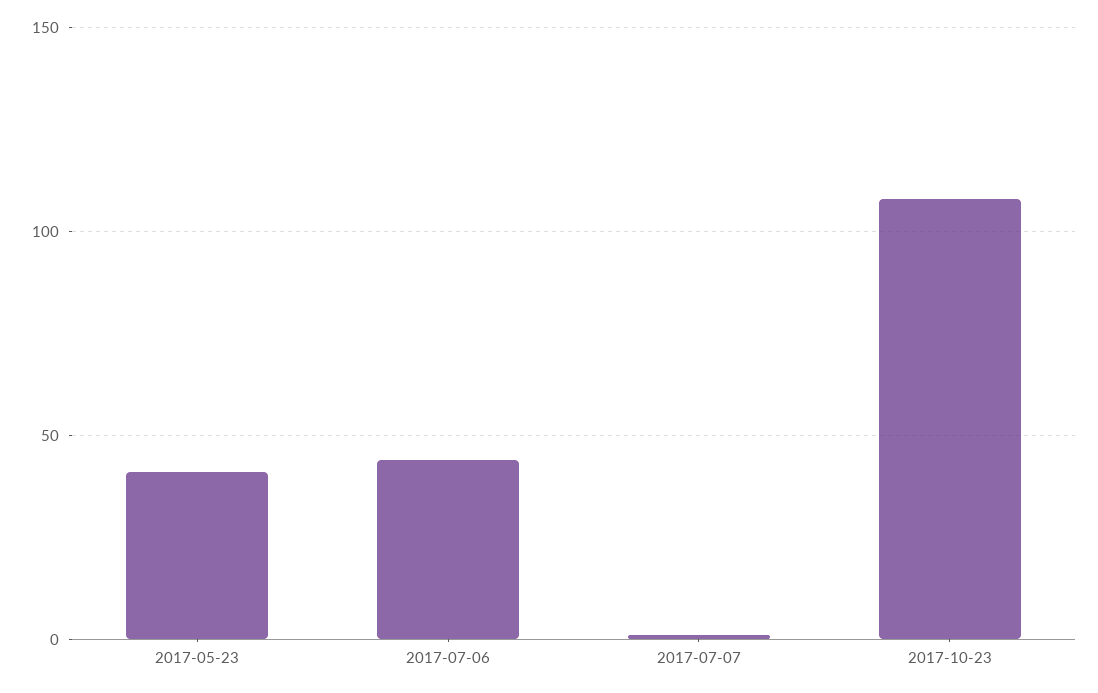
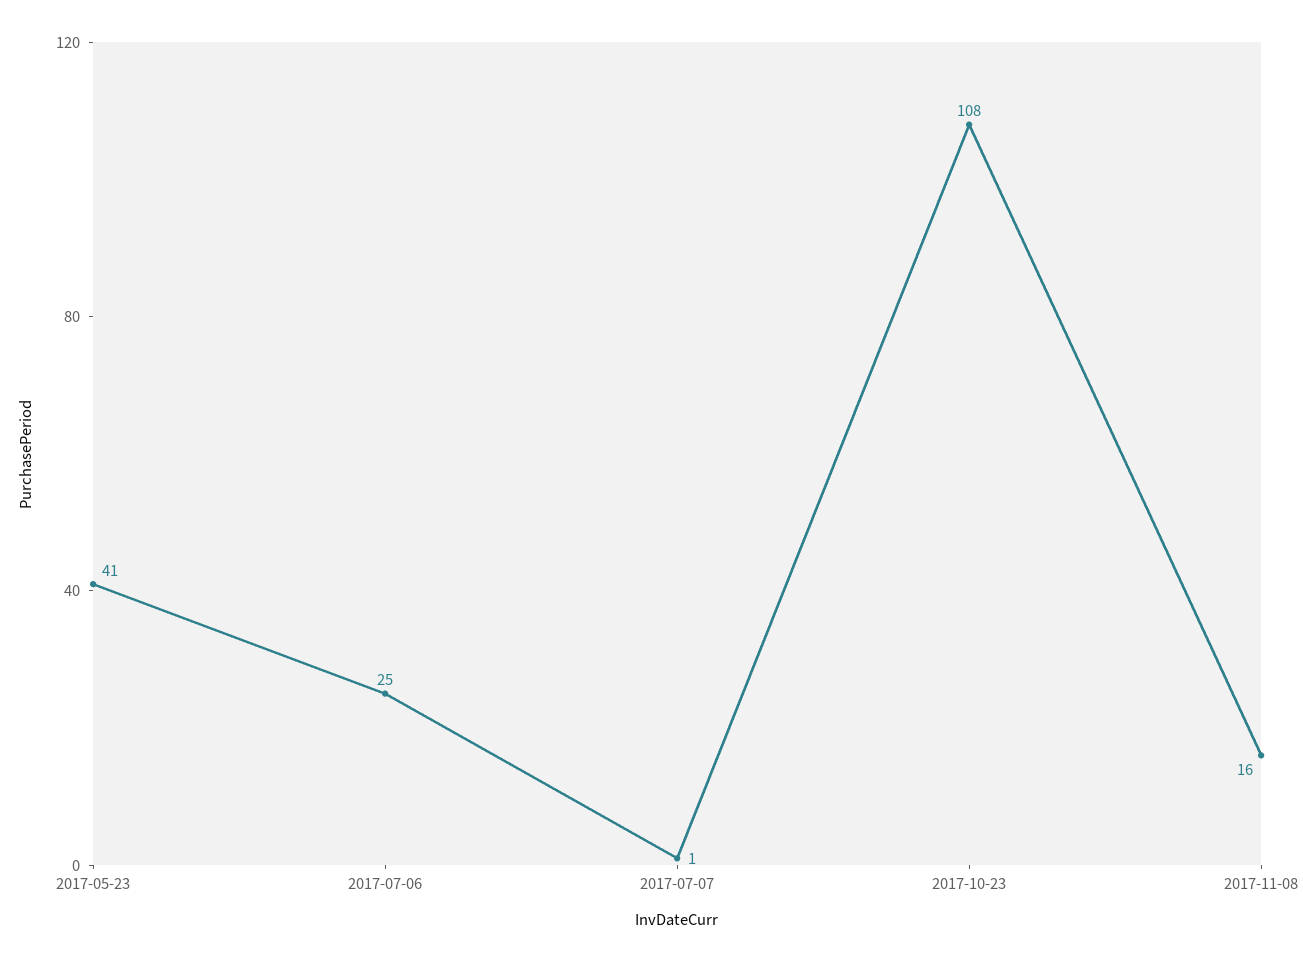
2017-07-06: 45 -> 25
2017-11-08: none -> 16

